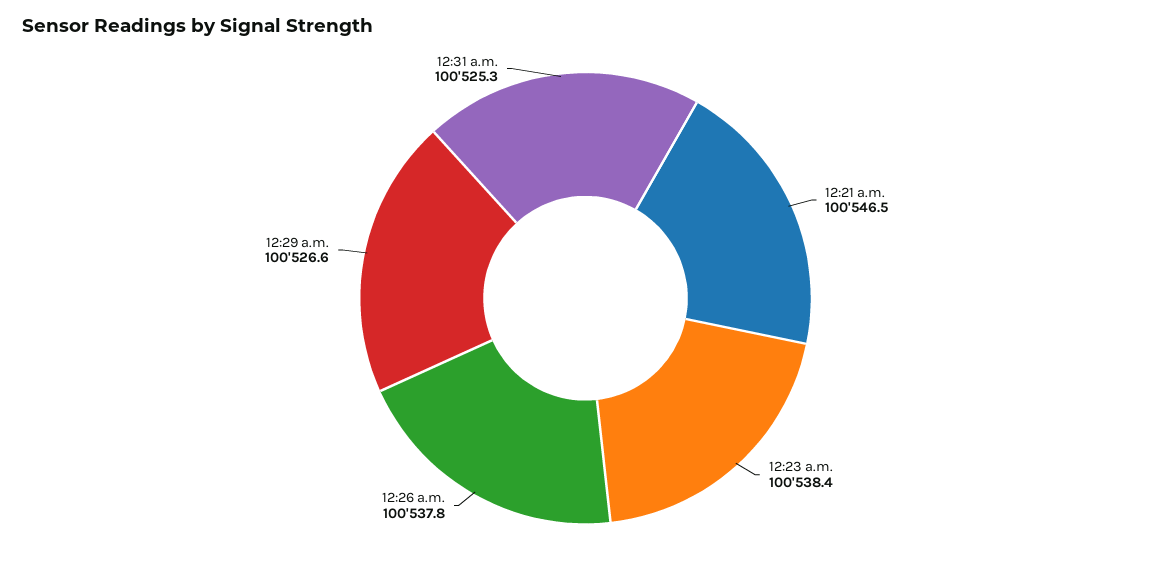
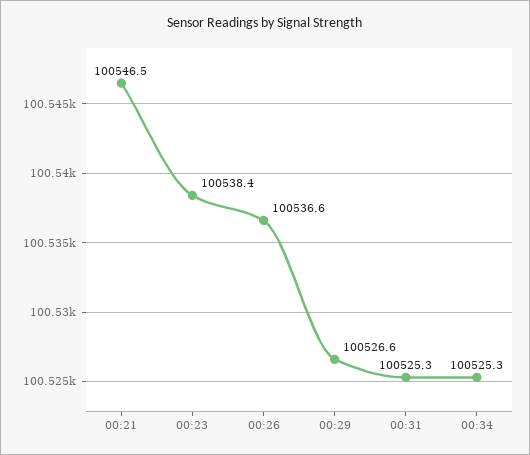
12:26 a.m.: 100537.8 -> 100536.6
00:34: none -> 100525.3

